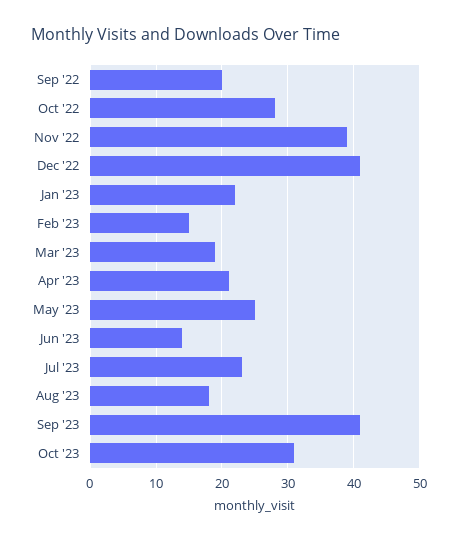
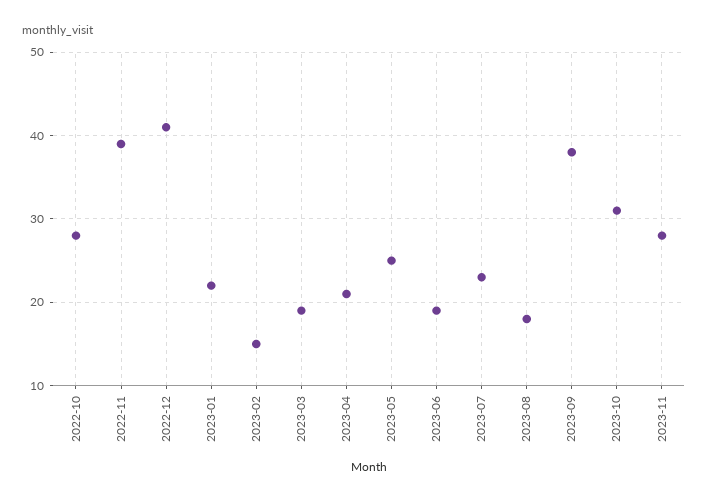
Sep '22: 20 -> none
Jun '23: 14 -> 19
Sep '23: 41 -> 38
2023-11: none -> 28

